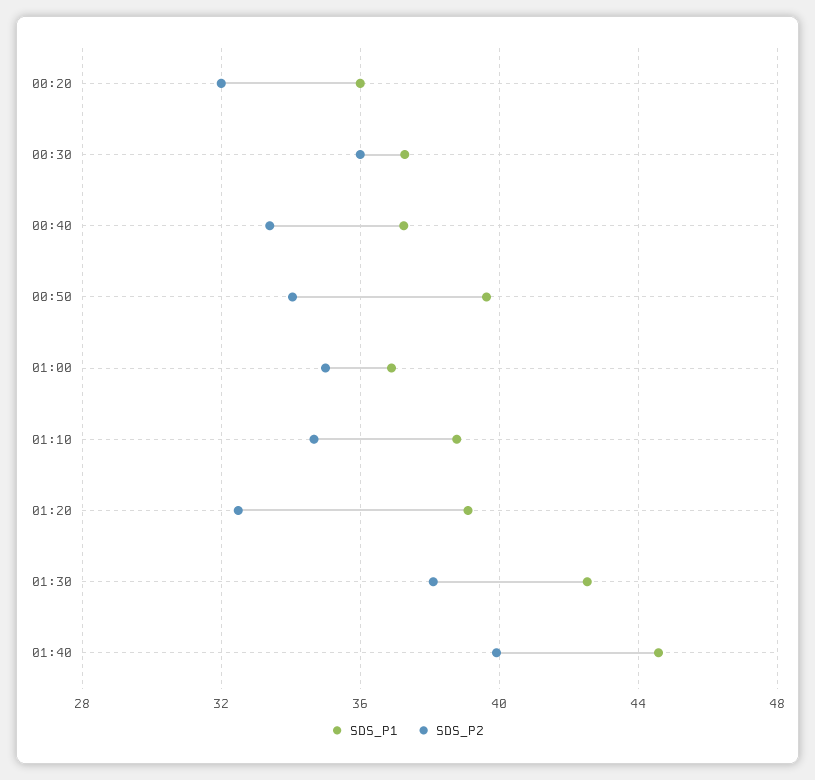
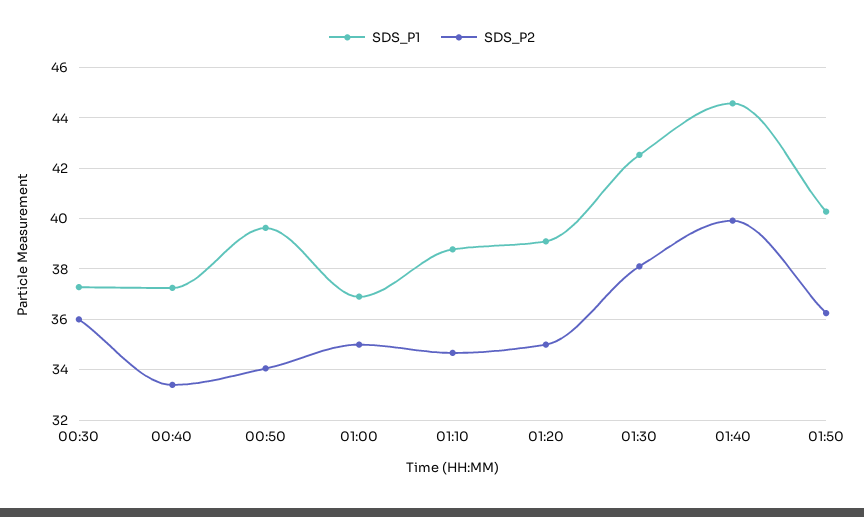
SDS_P1, 00:20: 36 -> none
SDS_P2, 00:20: 32 -> none
SDS_P2, 01:20: 32.5 -> 35
SDS_P1, 01:50: none -> 40.25
SDS_P2, 01:50: none -> 36.25

